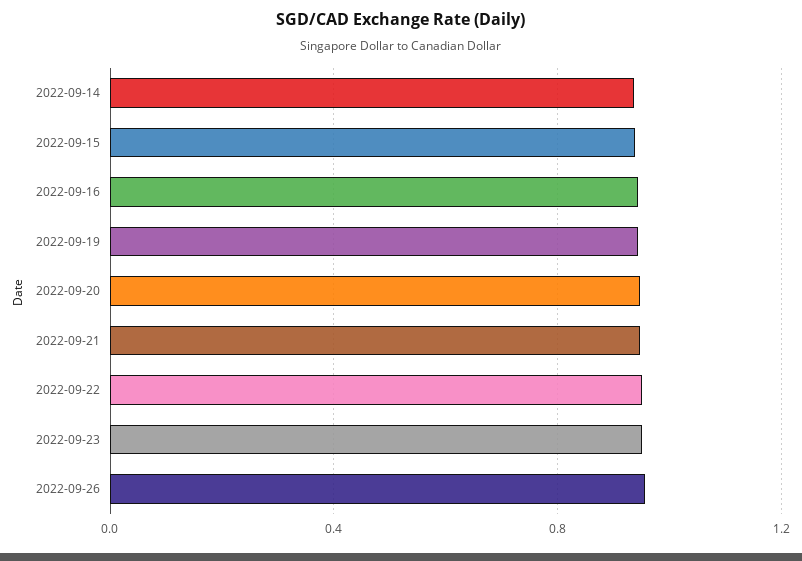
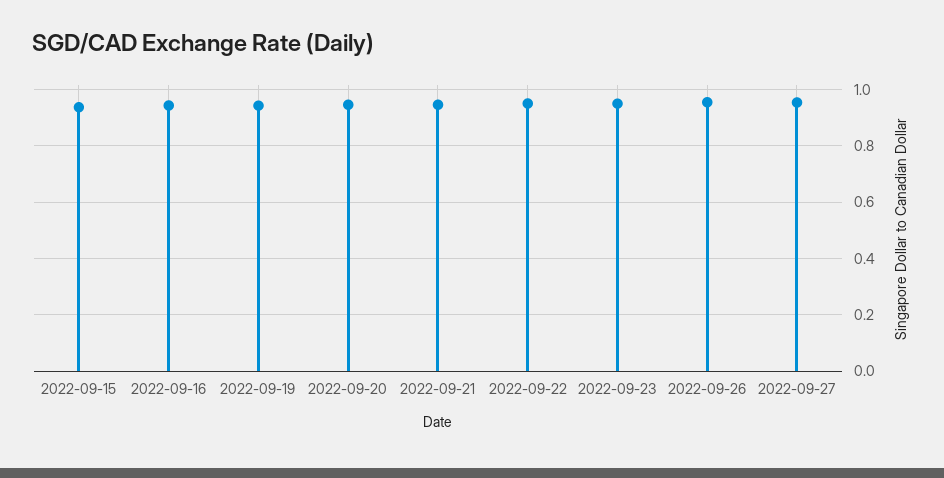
2022-09-14: 0.95 -> none
2022-09-27: none -> 0.95

